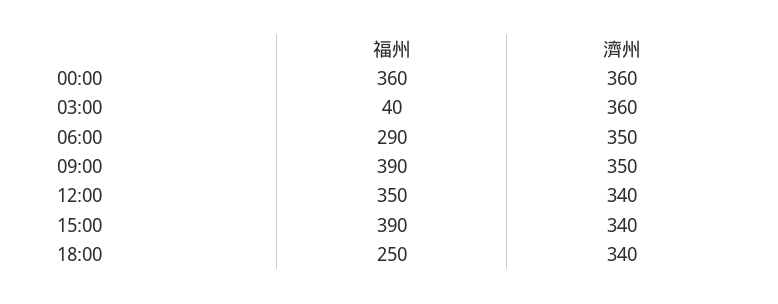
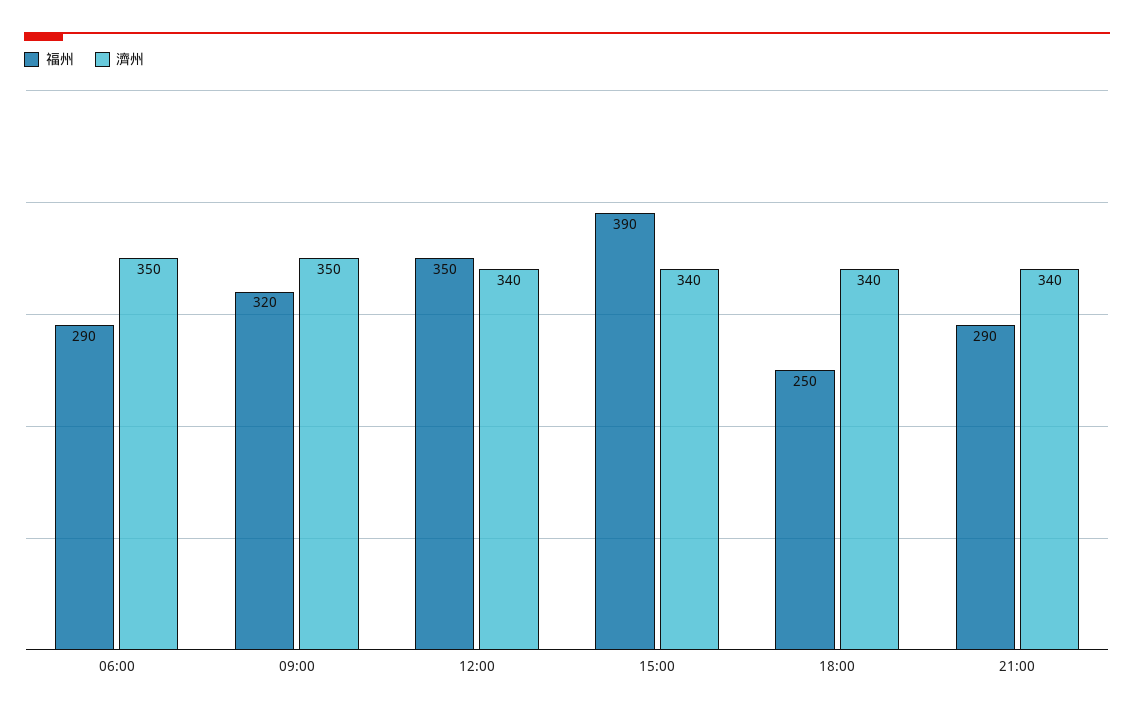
福州, 00:00: 360 -> none
濟州, 00:00: 360 -> none
福州, 03:00: 40 -> none
濟州, 03:00: 360 -> none
福州, 09:00: 390 -> 320
福州, 21:00: none -> 290
濟州, 21:00: none -> 340

